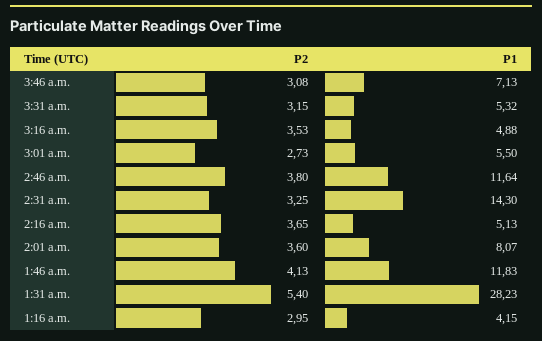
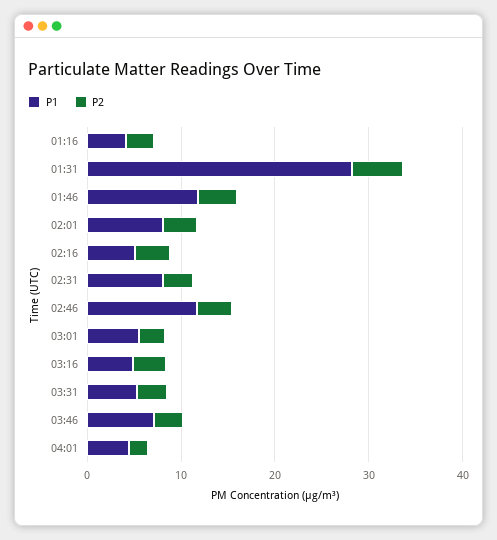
P1, 2:31 a.m.: 14.3 -> 8
P1, 04:01: none -> 4
P2, 04:01: none -> 2

